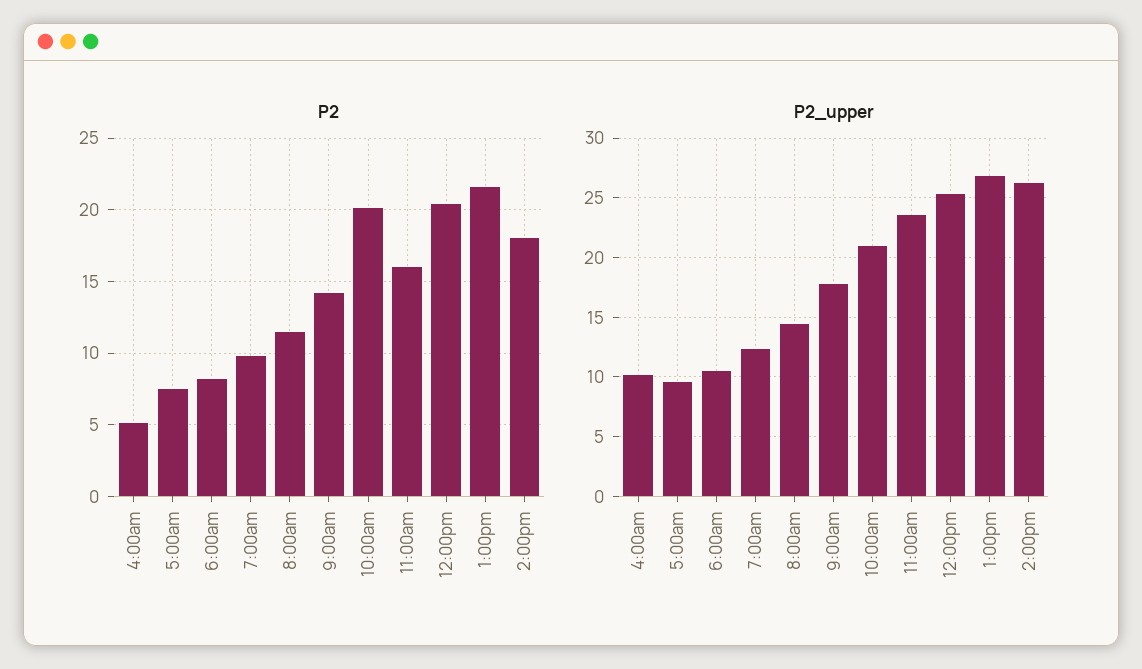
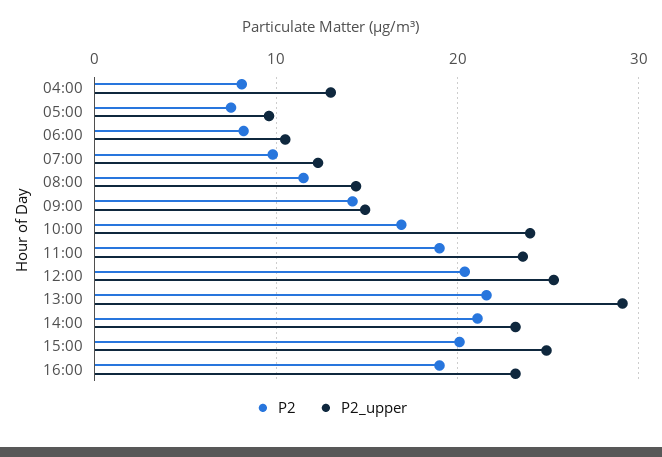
P2, 4:00am: 5 -> 8
P2, 10:00am: 20 -> 17
P2, 11:00am: 16 -> 19
P2, 2:00pm: 18 -> 21
P2_upper, 4:00am: 10 -> 13
P2_upper, 9:00am: 18 -> 15
P2_upper, 10:00am: 21 -> 24
P2_upper, 1:00pm: 27 -> 29
P2_upper, 2:00pm: 26 -> 23
P2, 15:00: none -> 20
P2_upper, 15:00: none -> 25
P2, 16:00: none -> 19
P2_upper, 16:00: none -> 23

